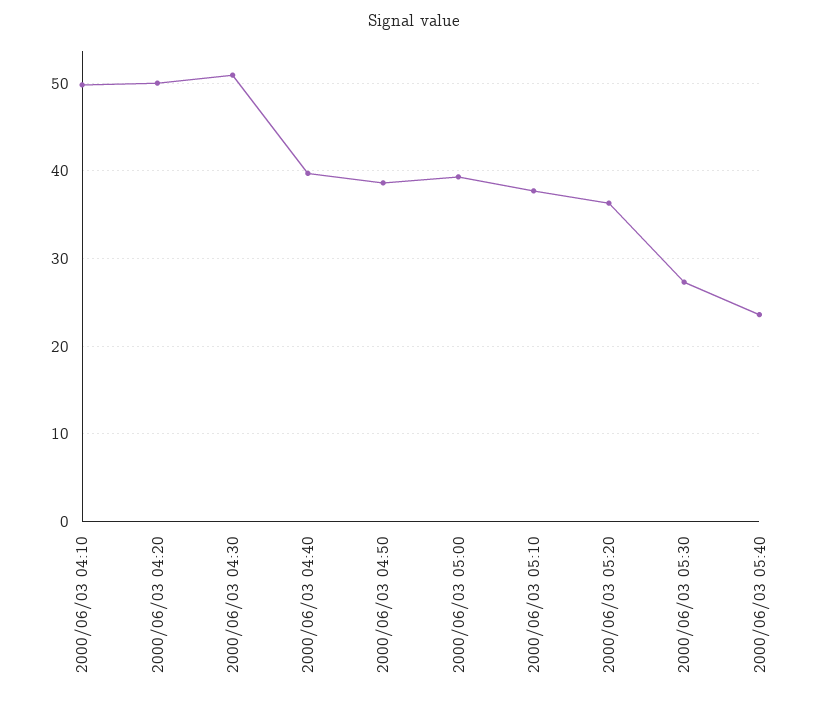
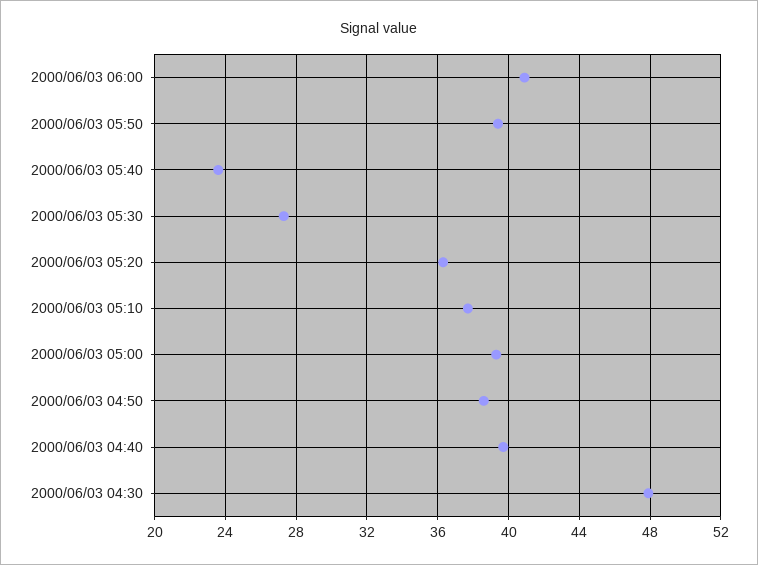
2000/06/03 04:10: 50 -> none
2000/06/03 04:20: 50 -> none
2000/06/03 04:30: 51 -> 48
2000/06/03 06:00: none -> 41
2000/06/03 05:50: none -> 39.5

